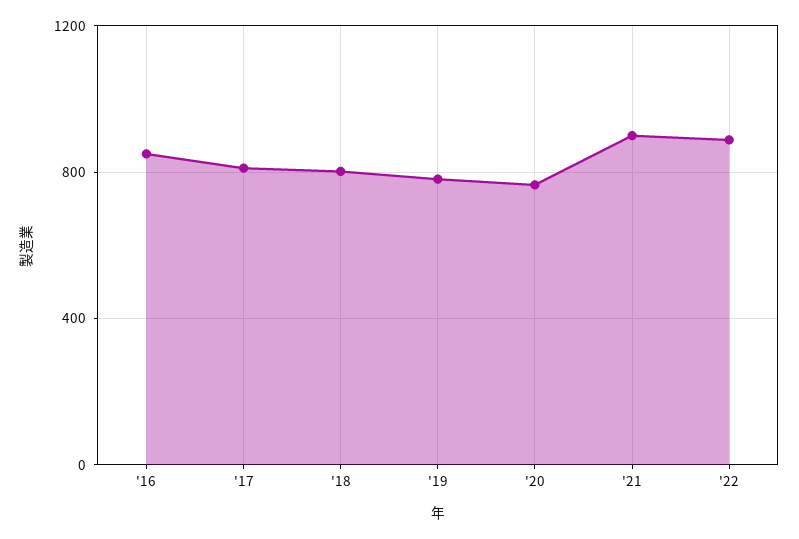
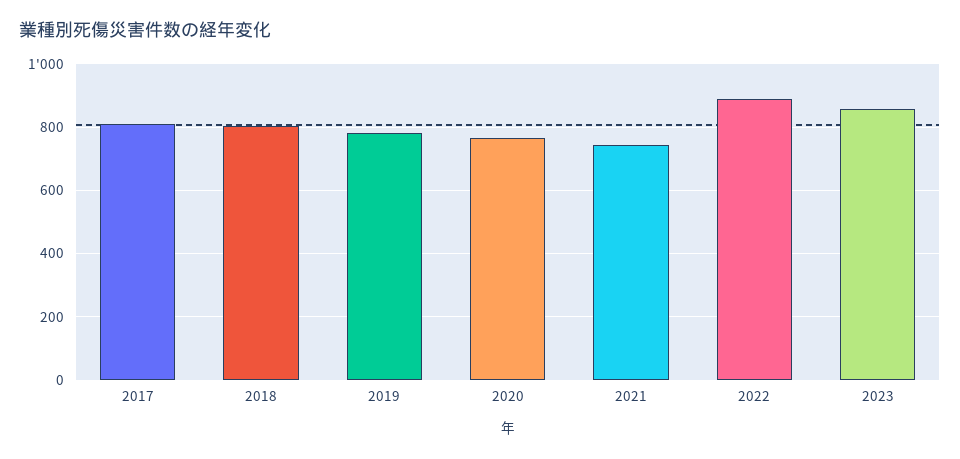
'16: 850 -> none
'21: 900 -> 740
2023: none -> 860

